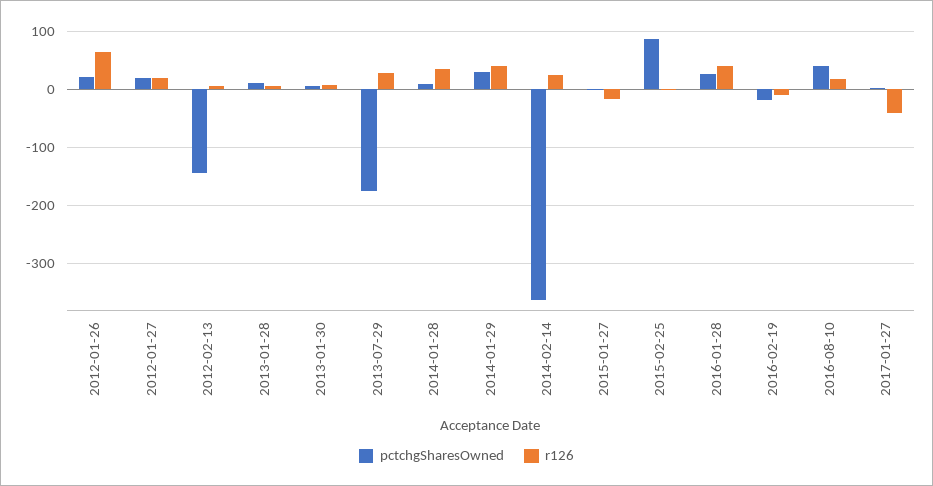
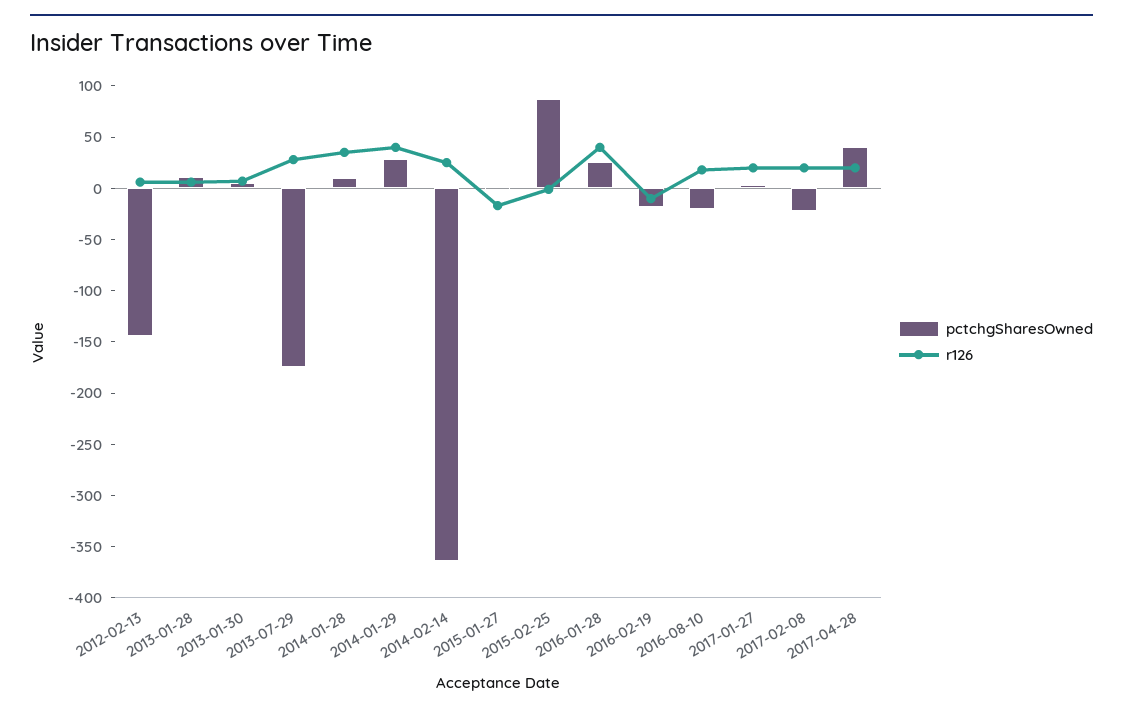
pctchgSharesOwned, 2012-01-26: 20 -> none
r126, 2012-01-26: 60 -> none
pctchgSharesOwned, 2012-01-27: 20 -> none
r126, 2012-01-27: 20 -> none
pctchgSharesOwned, 2016-08-10: 40 -> -20
r126, 2017-01-27: -40 -> 20
pctchgSharesOwned, 2017-02-08: none -> -20
r126, 2017-02-08: none -> 20
pctchgSharesOwned, 2017-04-28: none -> 40
r126, 2017-04-28: none -> 20

